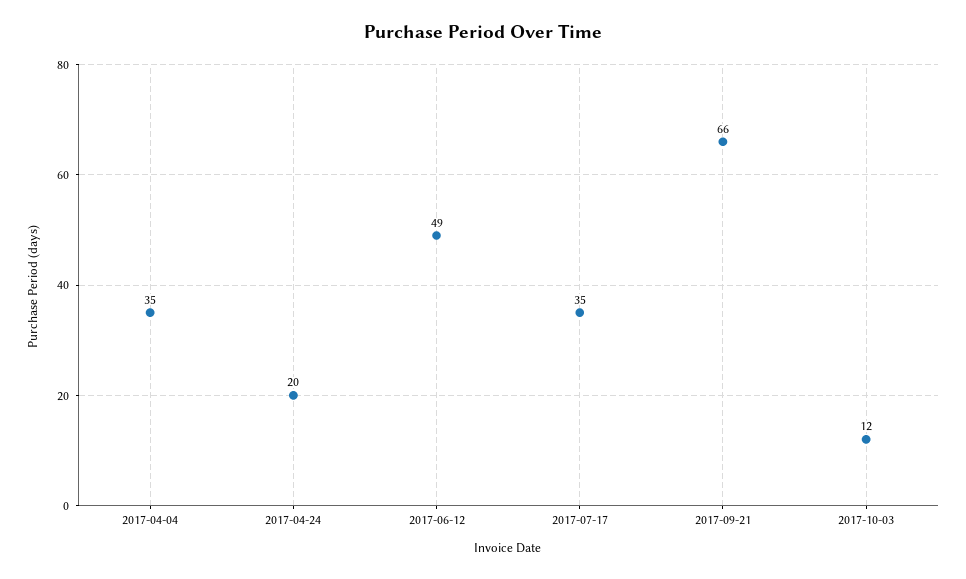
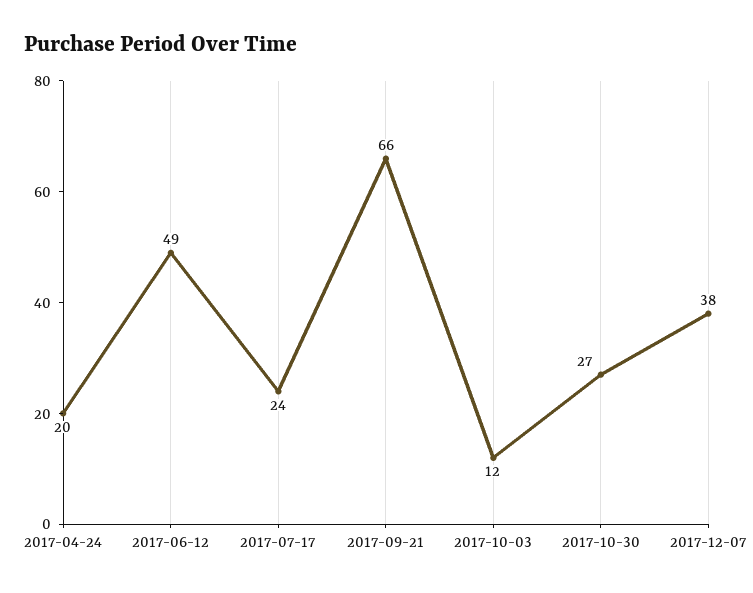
2017-04-04: 35 -> none
2017-07-17: 35 -> 24
2017-10-30: none -> 27
2017-12-07: none -> 38

